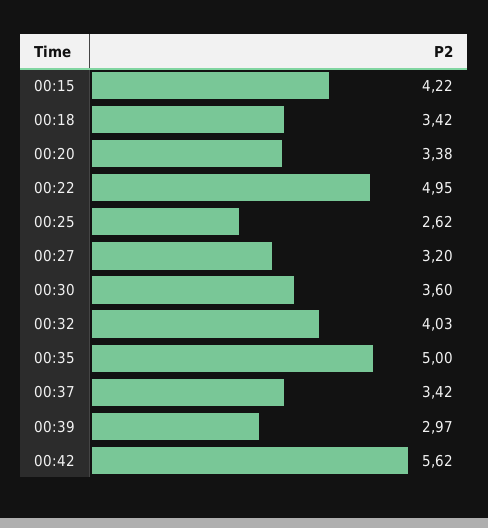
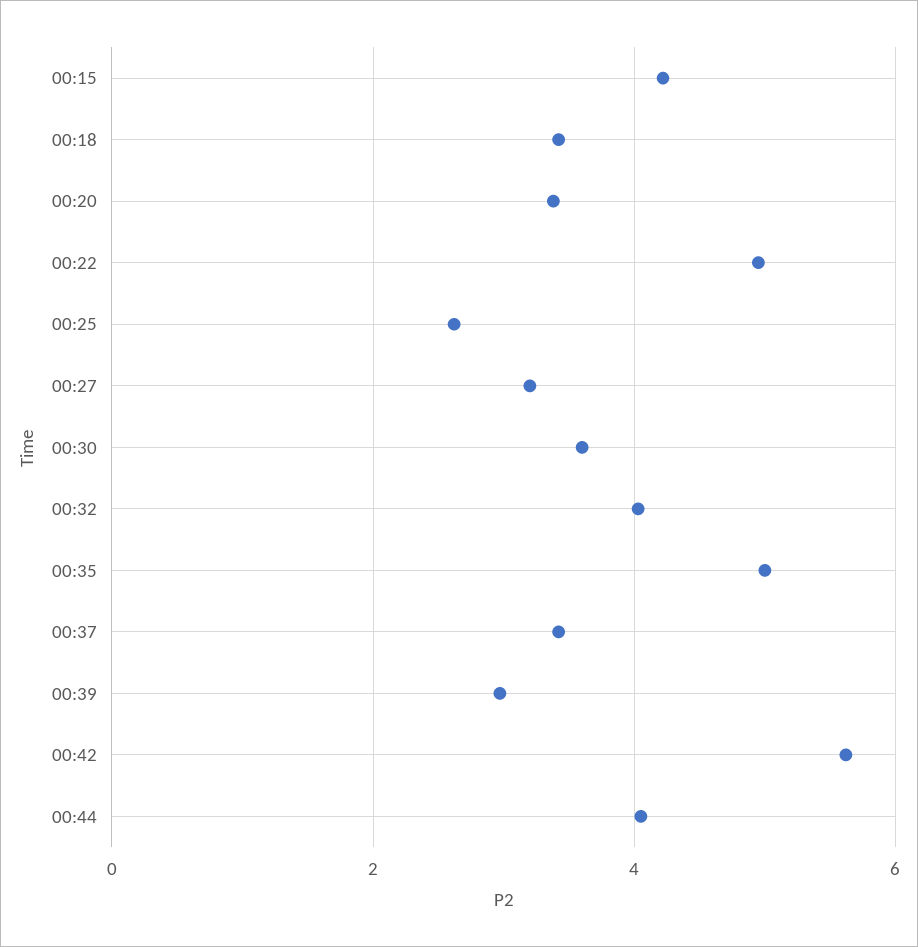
00:44: none -> 4

